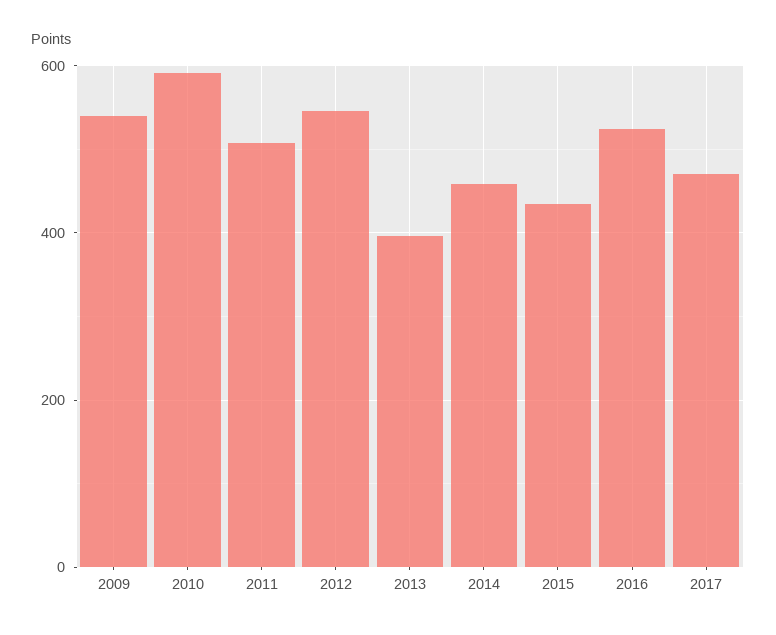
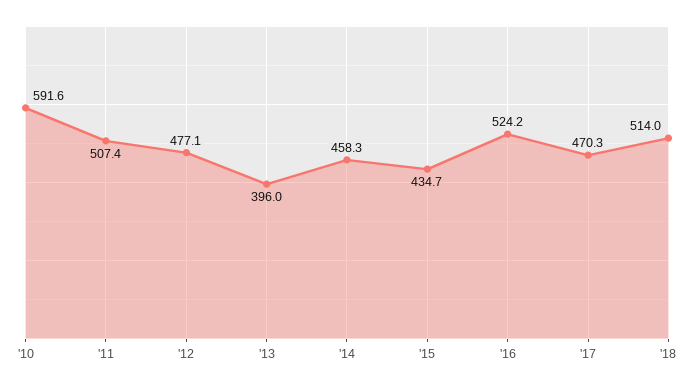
2009: 540 -> none
2012: 540 -> 477.1
'18: none -> 514

